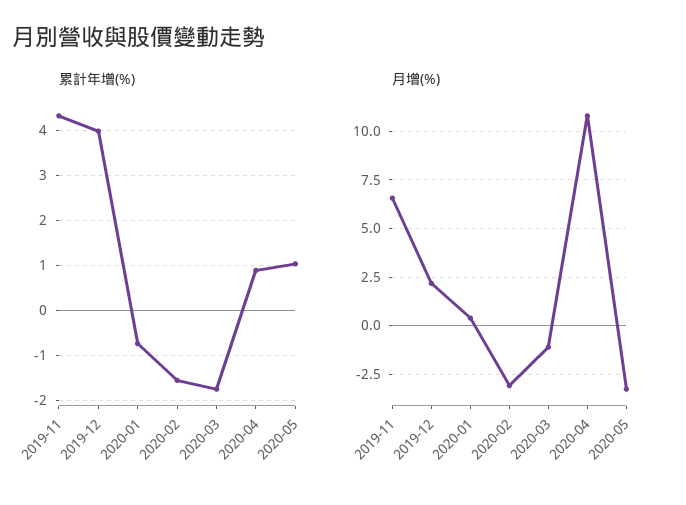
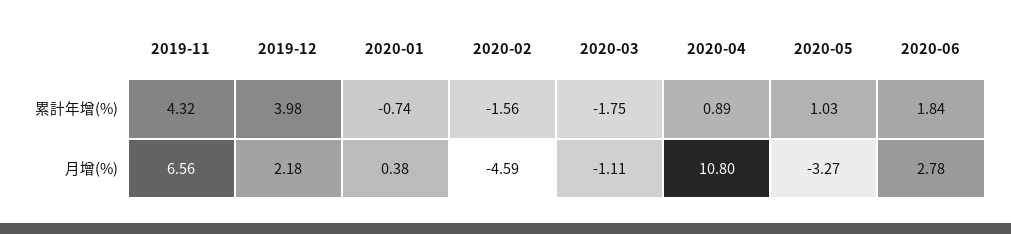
月增(%), 2020-02: -3 -> -4.59
累計年增(%), 2020-06: none -> 1.84
月增(%), 2020-06: none -> 2.78

